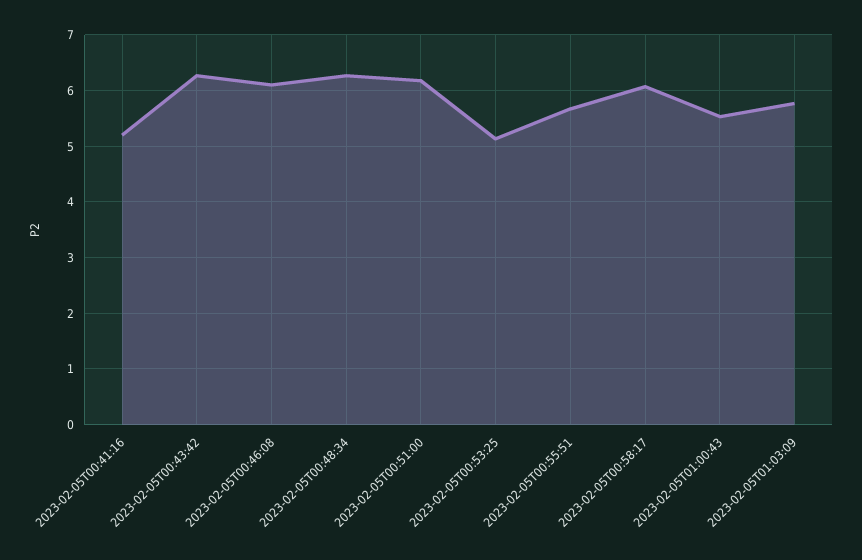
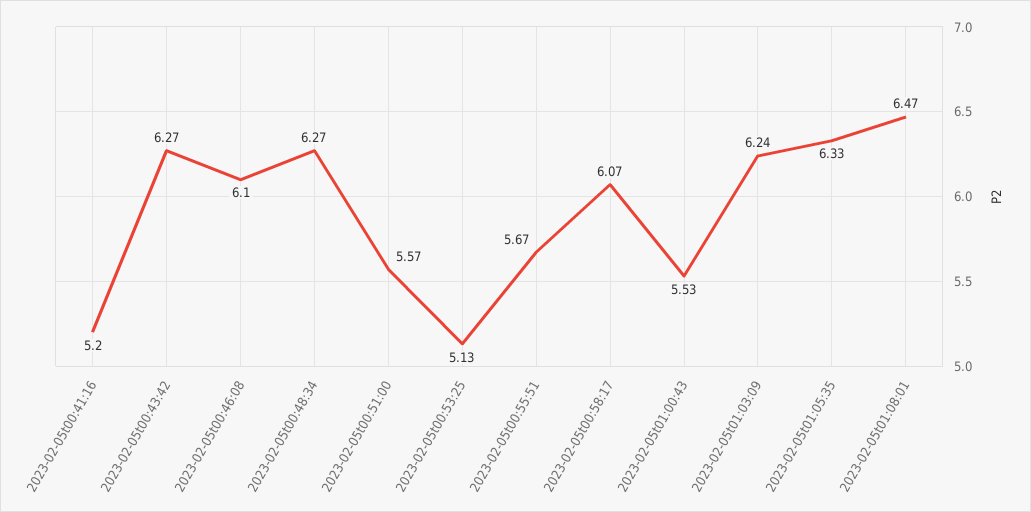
2023-02-05T00:51:00: 6.2 -> 5.57
2023-02-05T01:03:09: 5.8 -> 6.24
2023-02-05t01:05:35: none -> 6.33
2023-02-05t01:08:01: none -> 6.47

